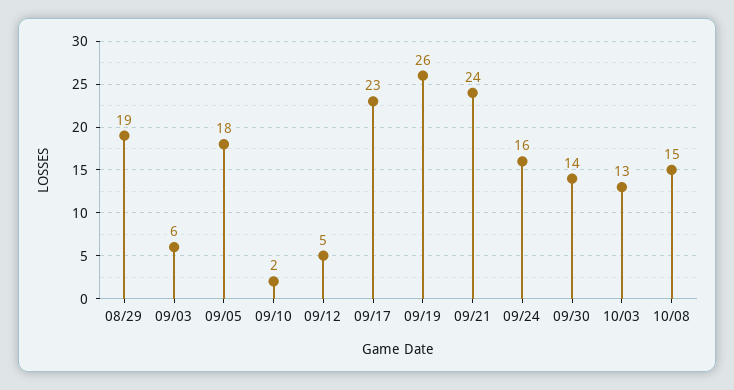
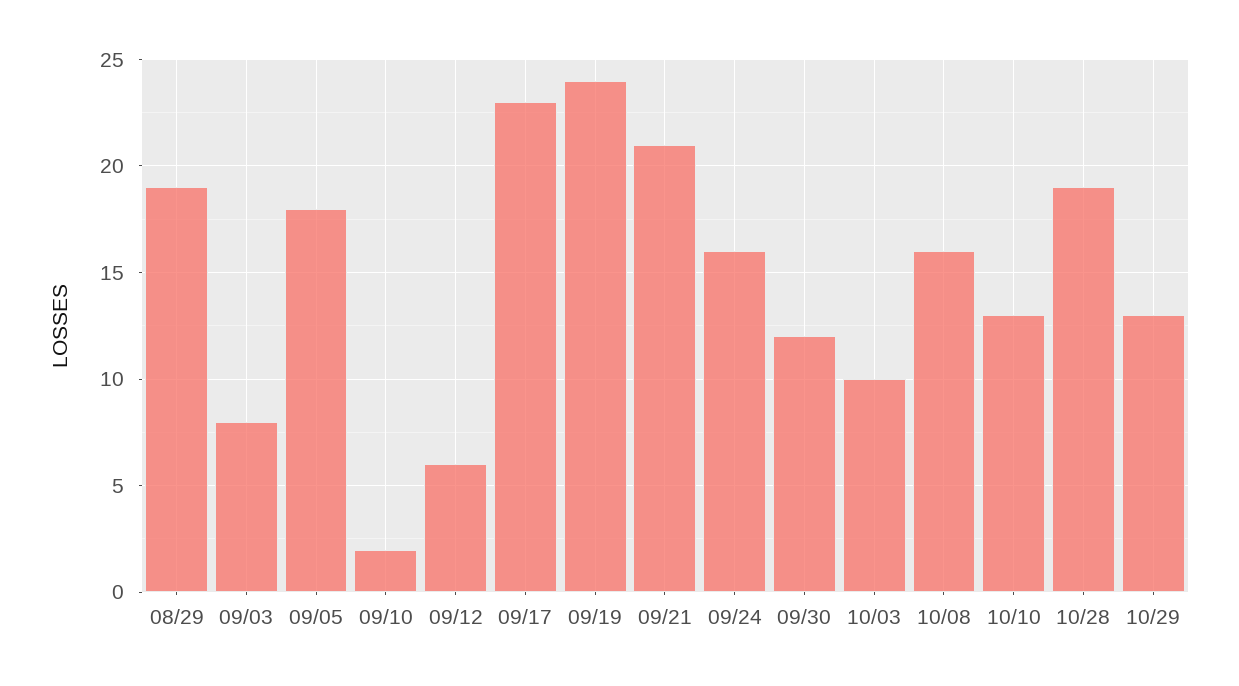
09/03: 6 -> 8
09/12: 5 -> 6
09/19: 26 -> 24
09/21: 24 -> 21
09/30: 14 -> 12
10/03: 13 -> 10
10/08: 15 -> 16
10/10: none -> 13
10/28: none -> 19
10/29: none -> 13

